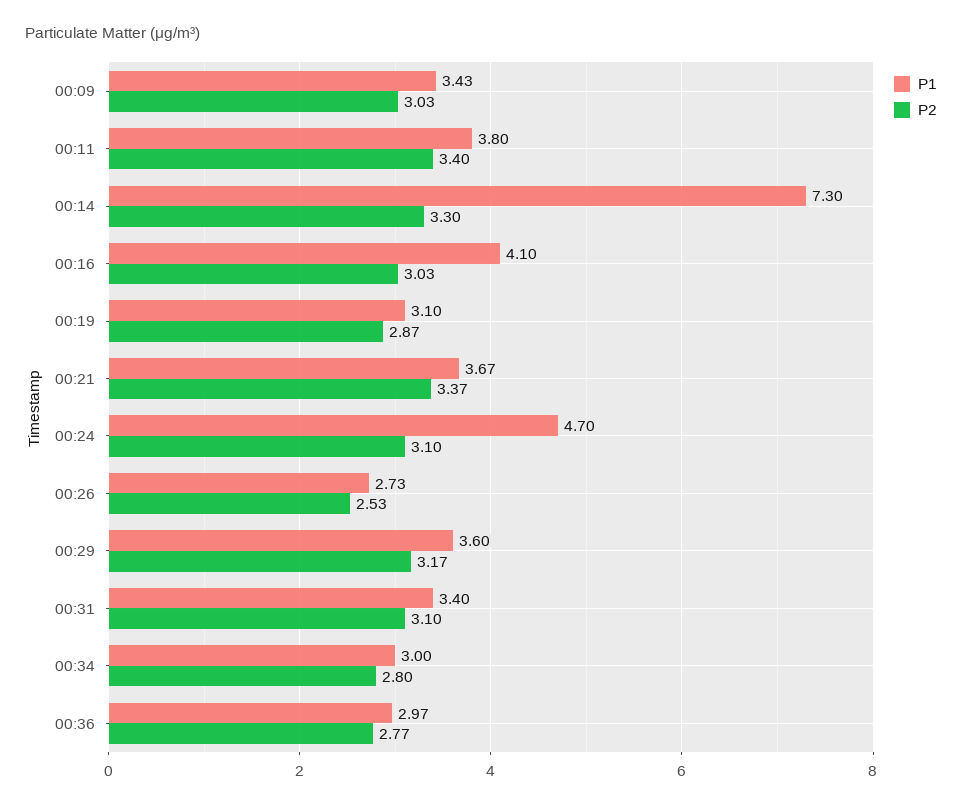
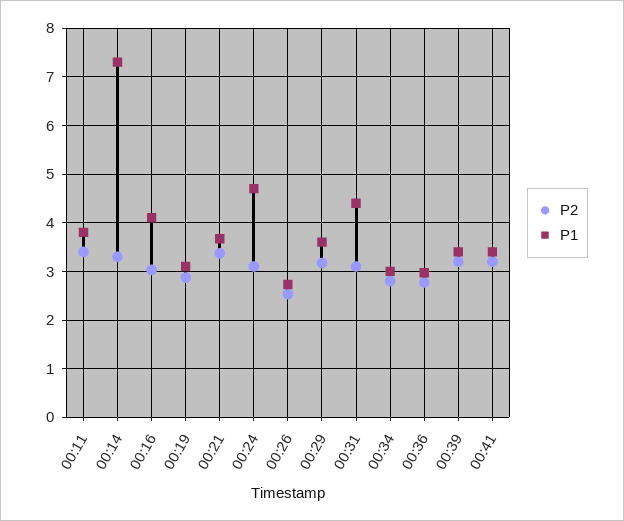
P1, 00:09: 3.43 -> none
P2, 00:09: 3.03 -> none
P1, 00:31: 3.4 -> 4.4
P2, 00:39: none -> 3.2
P1, 00:39: none -> 3.4
P2, 00:41: none -> 3.2
P1, 00:41: none -> 3.4

